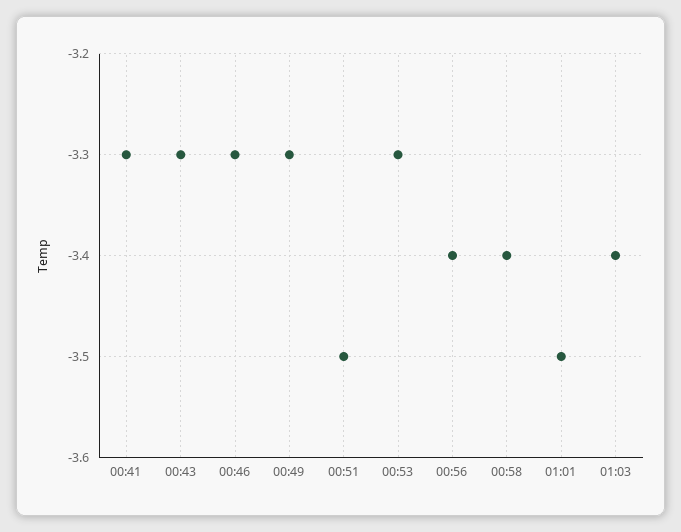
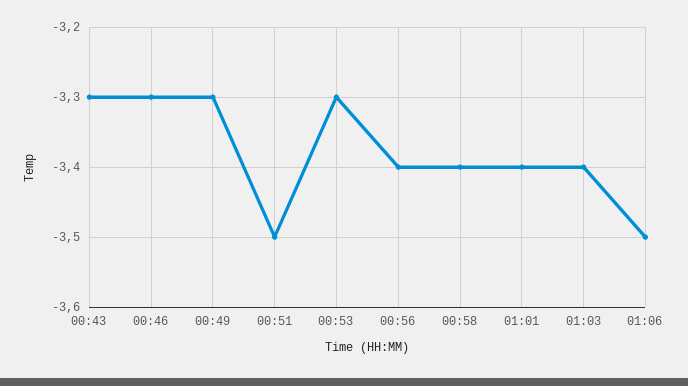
00:41: -3.3 -> none
01:01: -3.5 -> -3.4
01:06: none -> -3.5

